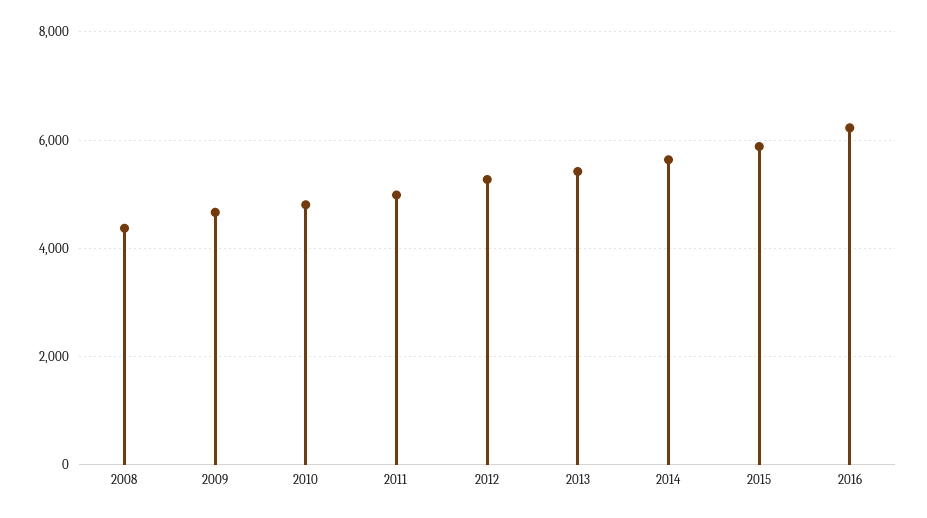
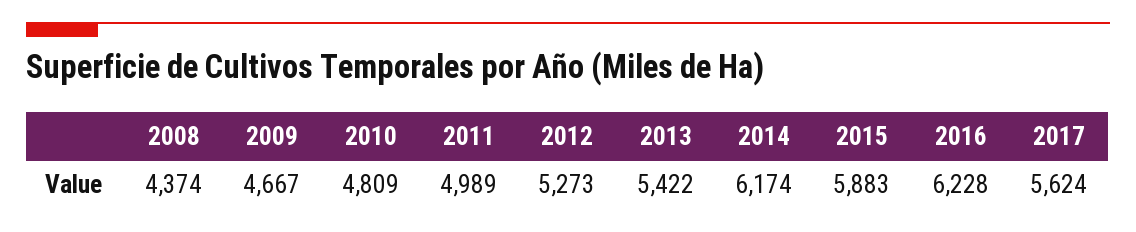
2014: 5600 -> 6174
2017: none -> 5624

